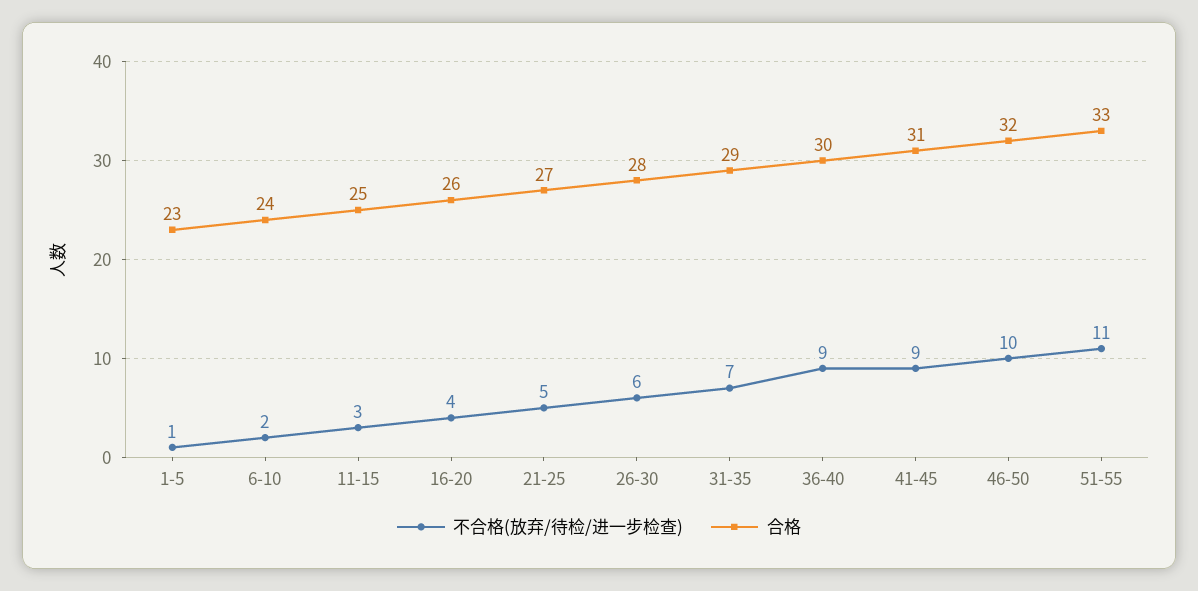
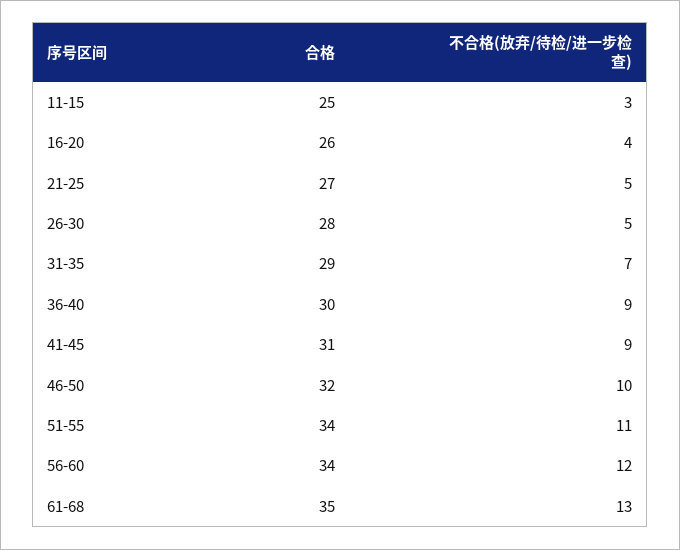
不合格(放弃/待检/进一步检查), 1-5: 1 -> none
合格, 1-5: 23 -> none
不合格(放弃/待检/进一步检查), 6-10: 2 -> none
合格, 6-10: 24 -> none
不合格(放弃/待检/进一步检查), 26-30: 6 -> 5
合格, 51-55: 33 -> 34
合格, 56-60: none -> 34
不合格(放弃/待检/进一步检查), 56-60: none -> 12
合格, 61-68: none -> 35
不合格(放弃/待检/进一步检查), 61-68: none -> 13

